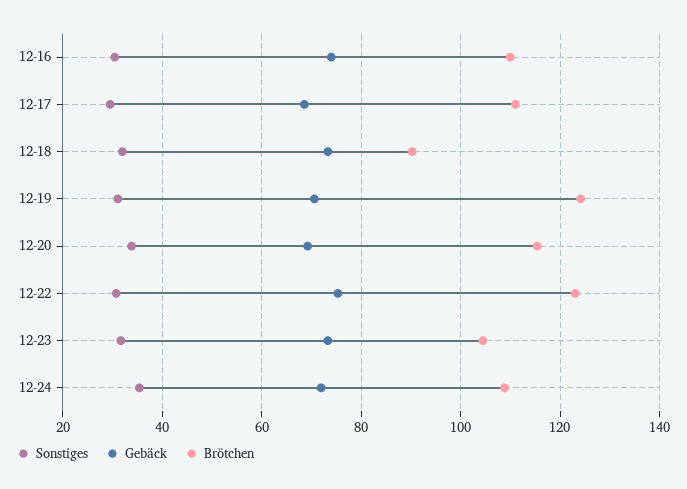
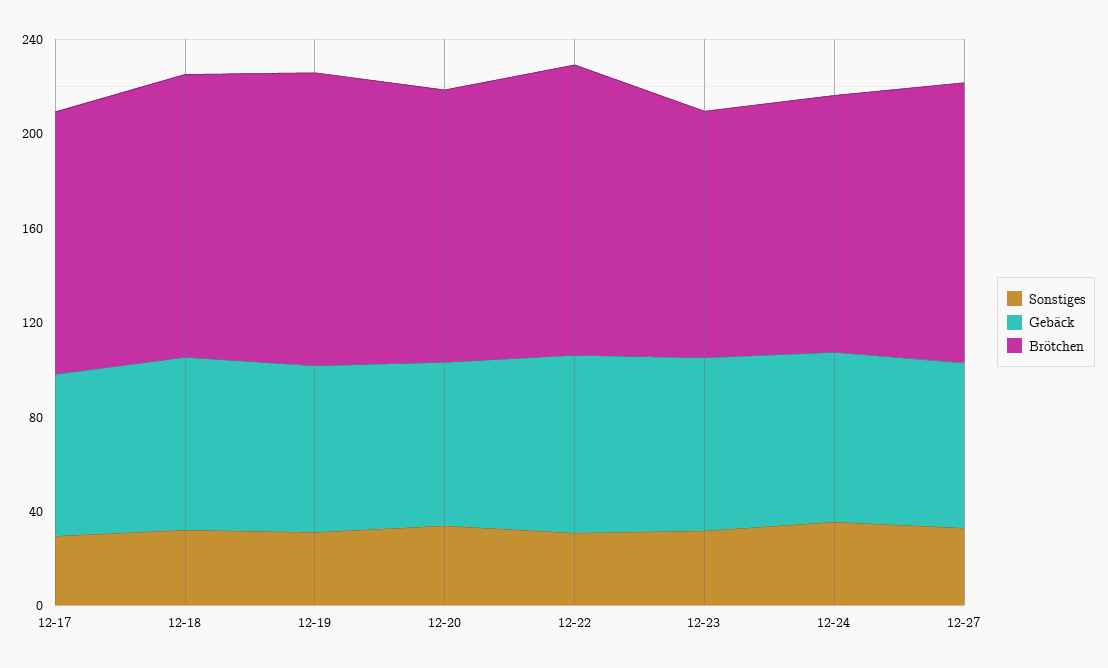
Sonstiges, 12-16: 30 -> none
Gebäck, 12-16: 74 -> none
Brötchen, 12-16: 110 -> none
Brötchen, 12-18: 90 -> 120
Sonstiges, 12-27: none -> 30
Gebäck, 12-27: none -> 70
Brötchen, 12-27: none -> 120

